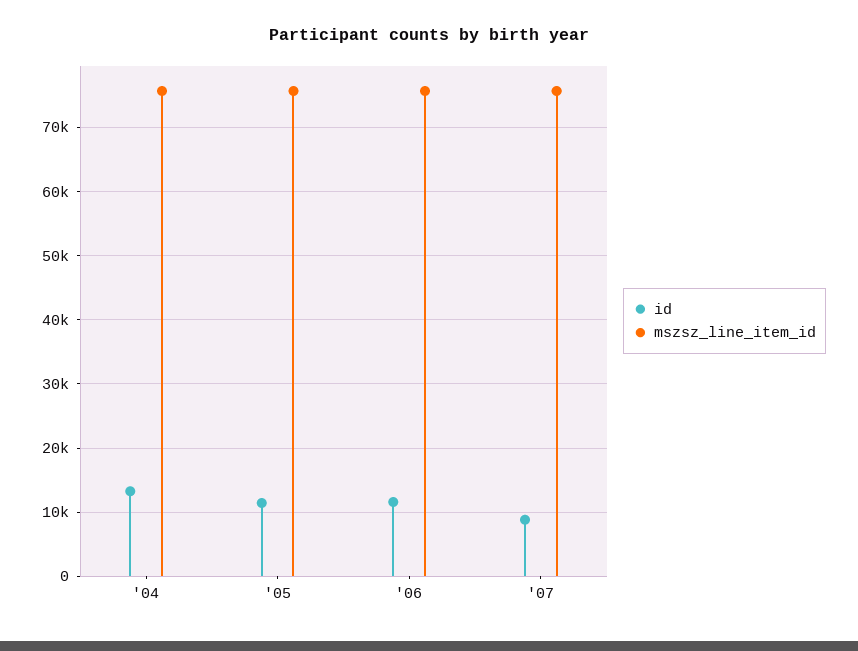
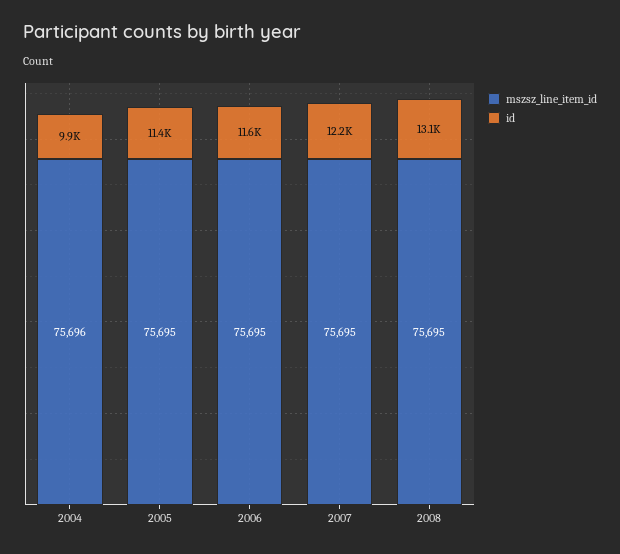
id, '04: 13000 -> 9900
id, '07: 9000 -> 12200
mszsz_line_item_id, 2008: none -> 75695
id, 2008: none -> 13100

